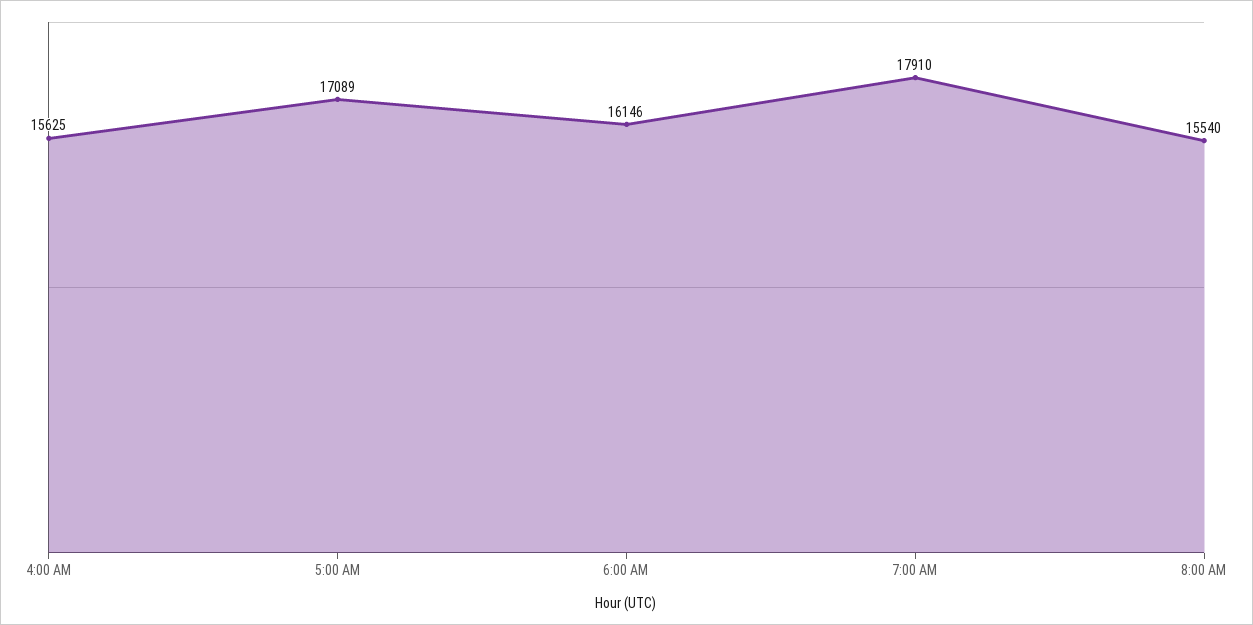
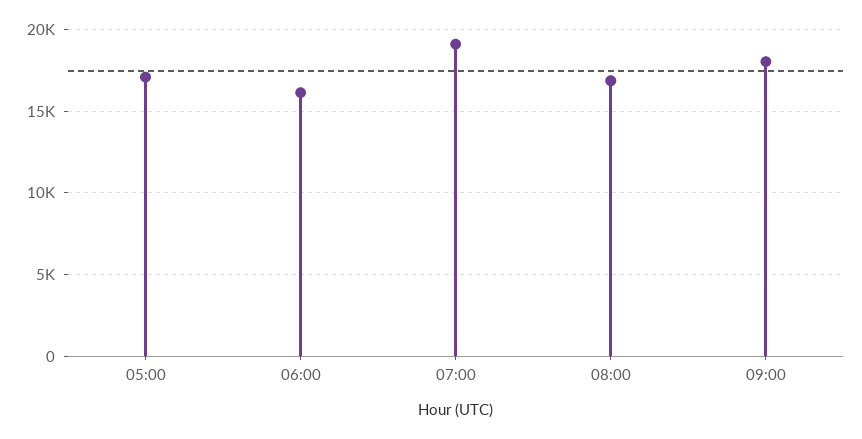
4:00 AM: 15625 -> none
7:00 AM: 17910 -> 19000
8:00 AM: 15540 -> 17000
09:00: none -> 18000

